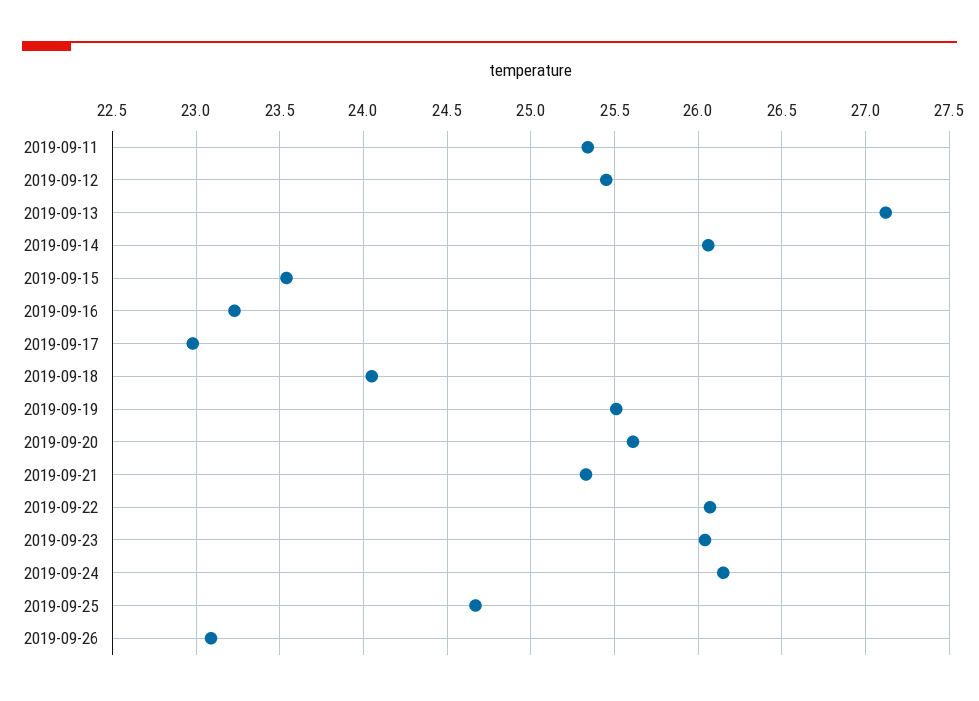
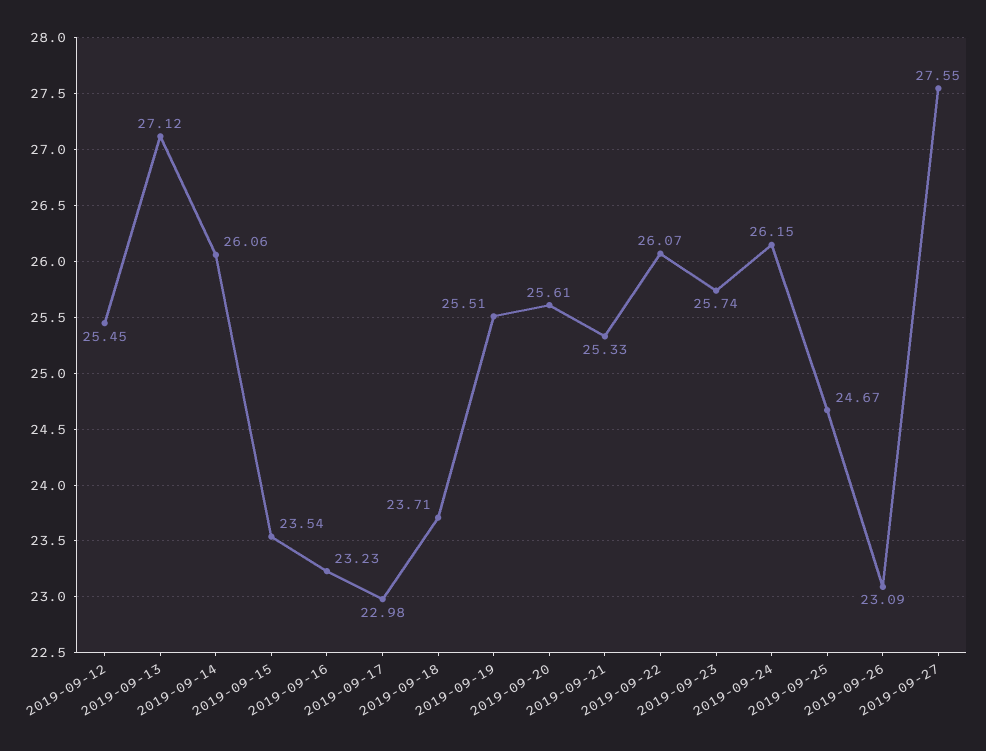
2019-09-11: 25.35 -> none
2019-09-18: 24.05 -> 23.71
2019-09-23: 26.05 -> 25.74
2019-09-27: none -> 27.55

